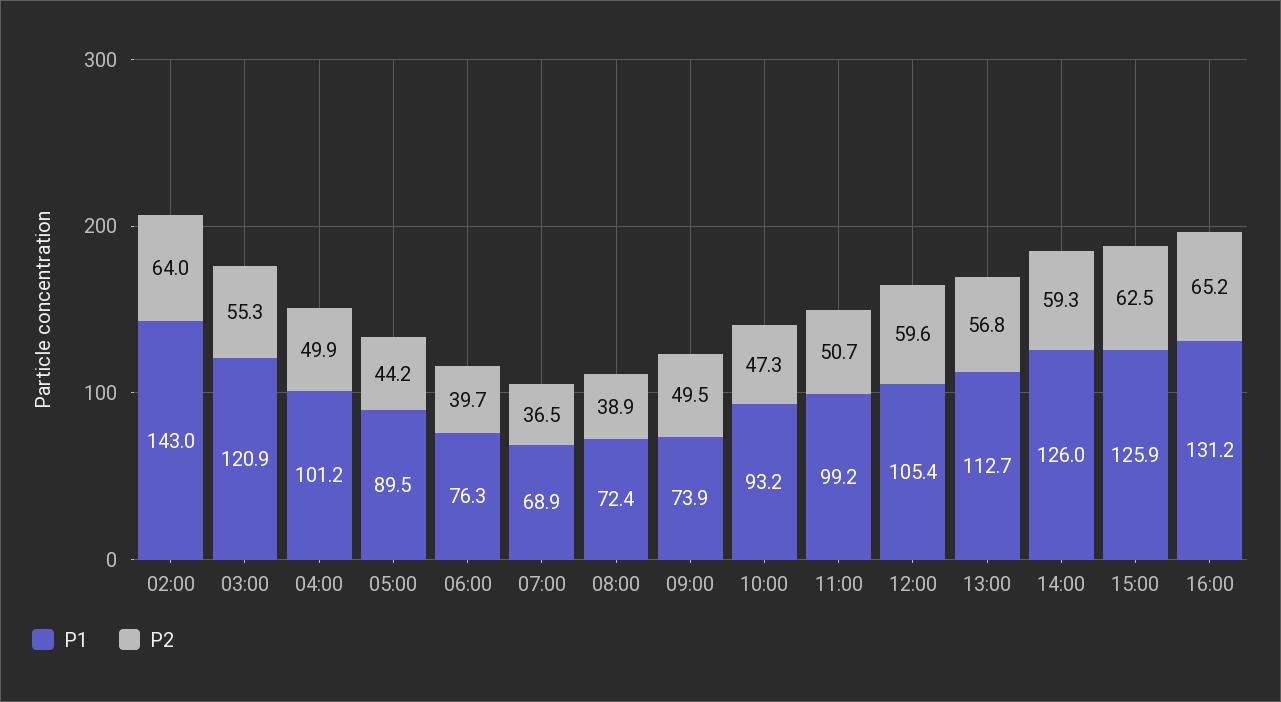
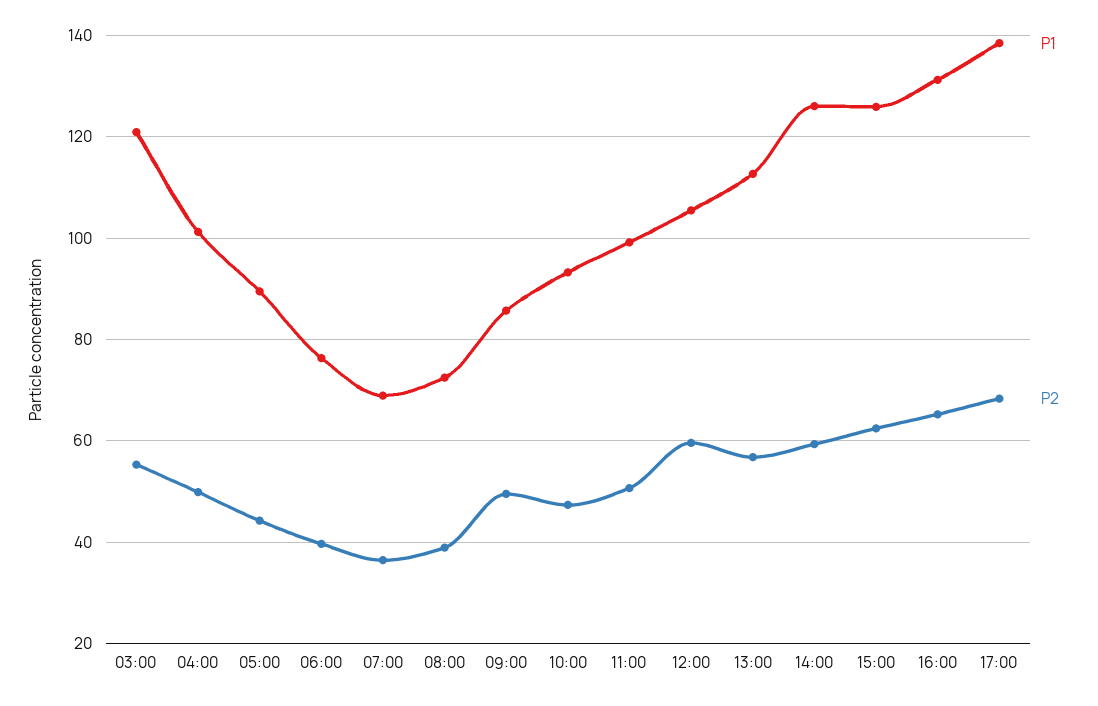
P1, 02:00: 143 -> none
P2, 02:00: 64 -> none
P1, 09:00: 73.9 -> 86
P1, 17:00: none -> 138
P2, 17:00: none -> 68

